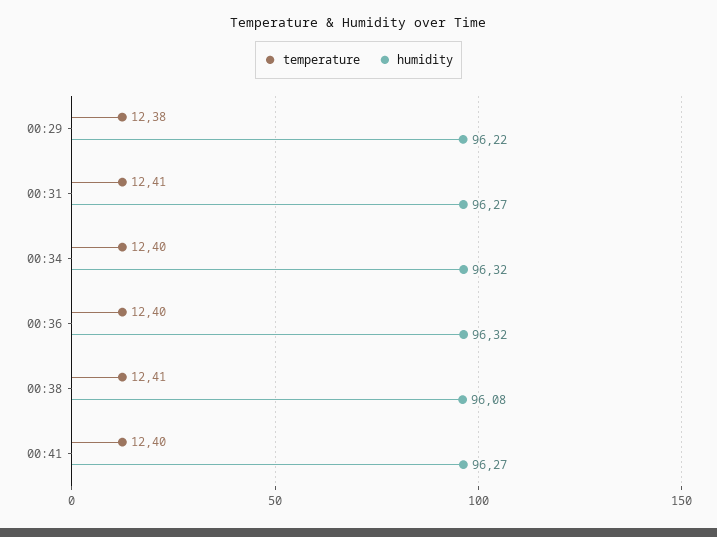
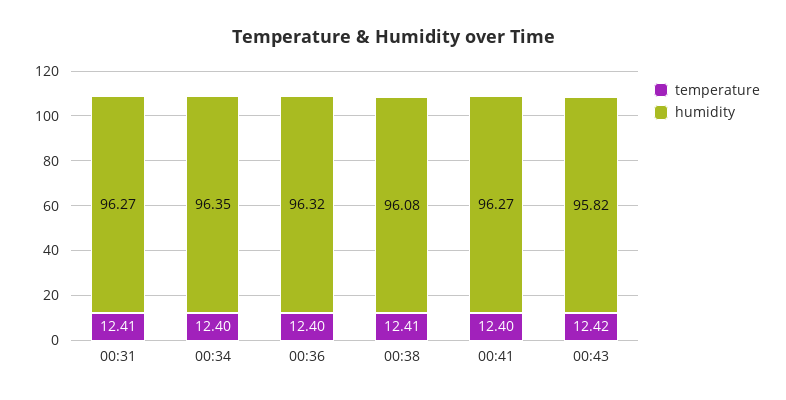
temperature, 00:29: 12.38 -> none
humidity, 00:29: 96.22 -> none
humidity, 00:34: 96.32 -> 96.35
temperature, 00:43: none -> 12.42
humidity, 00:43: none -> 95.82

